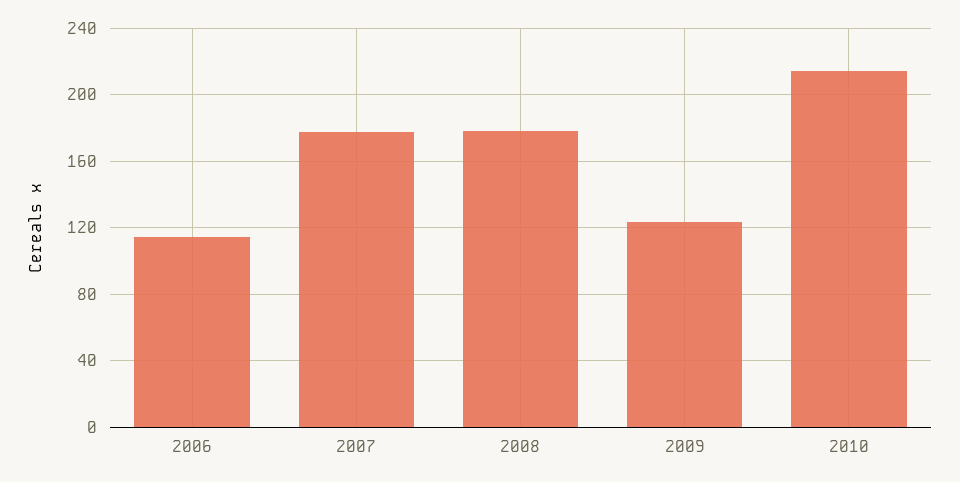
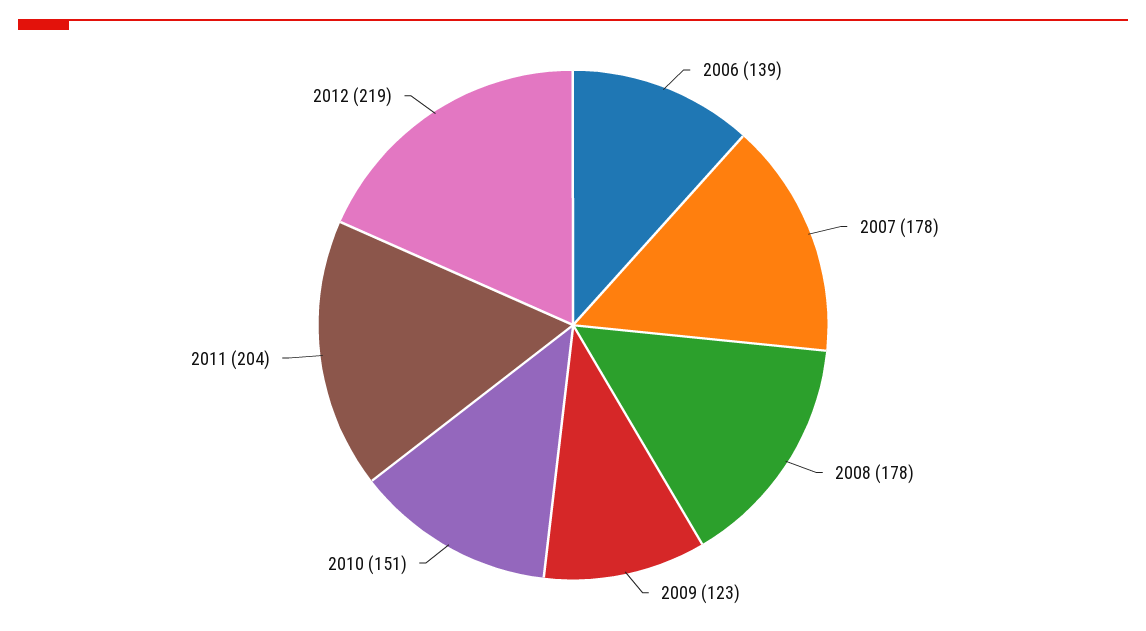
2006: 115 -> 139
2010: 215 -> 151
2011: none -> 204
2012: none -> 219

